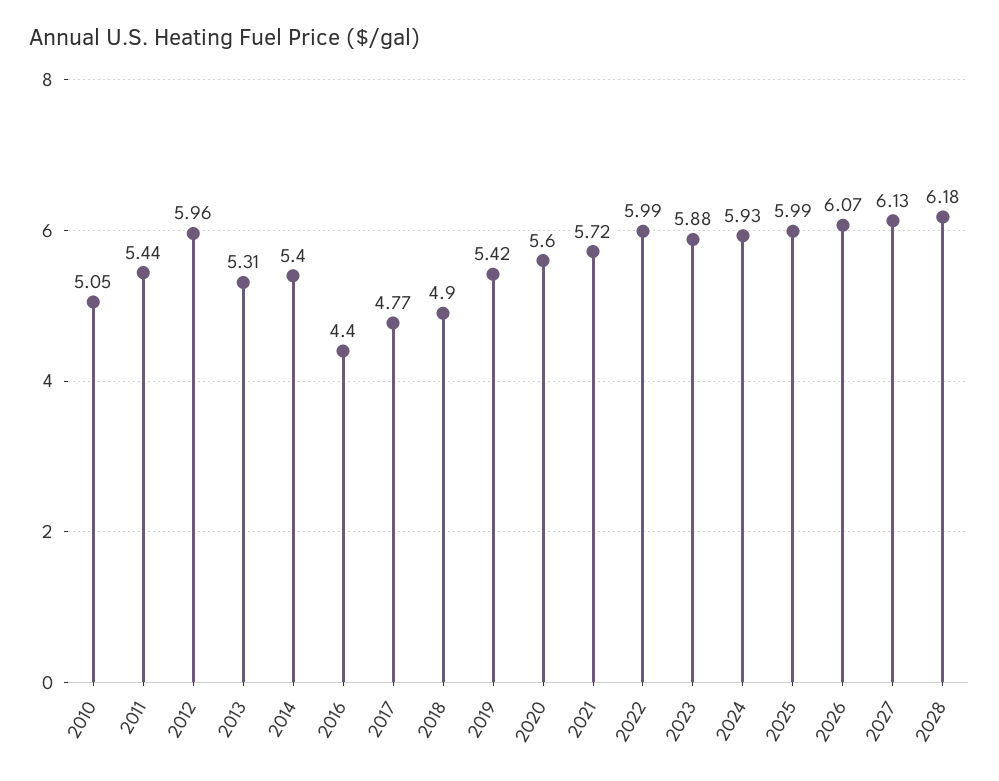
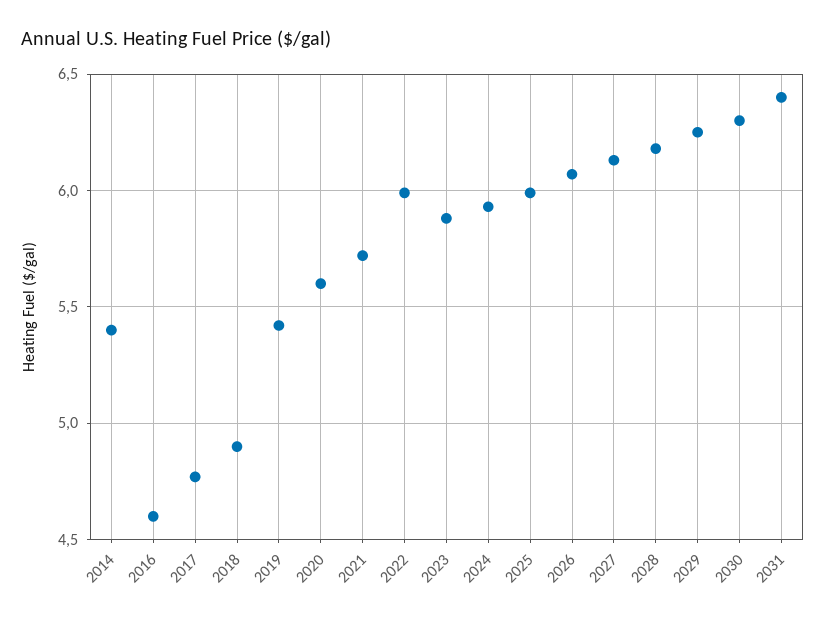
2010: 5.05 -> none
2011: 5.44 -> none
2012: 5.96 -> none
2013: 5.31 -> none
2016: 4.4 -> 4.6
2029: none -> 6.25
2030: none -> 6.3
2031: none -> 6.4

